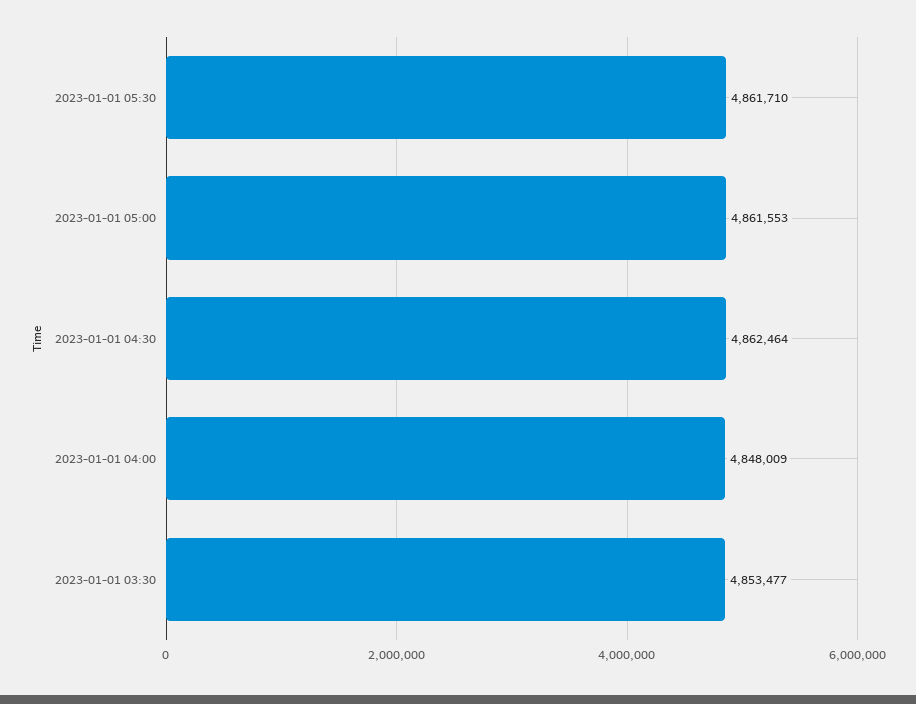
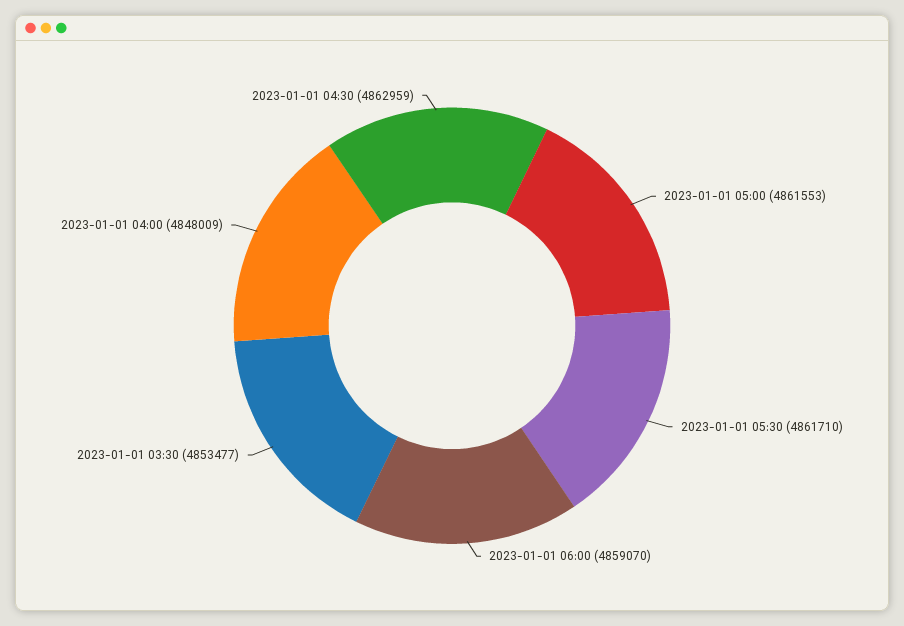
2023-01-01 04:30: 4862464 -> 4862959
2023-01-01 06:00: none -> 4859070

